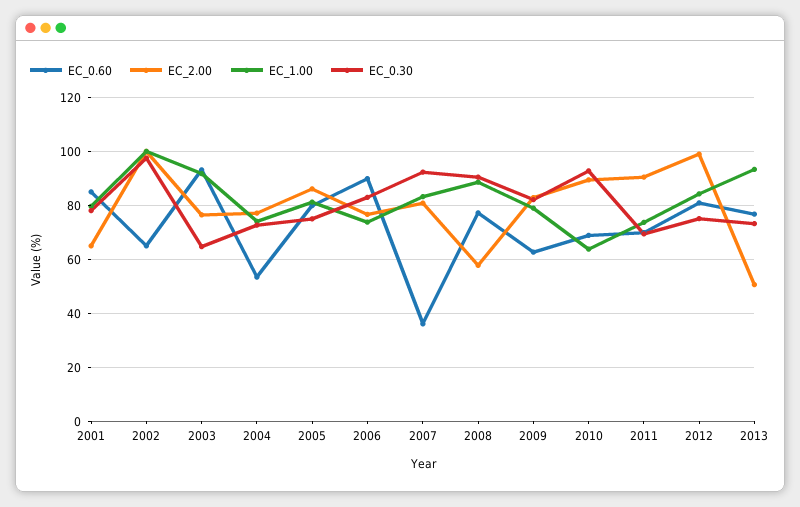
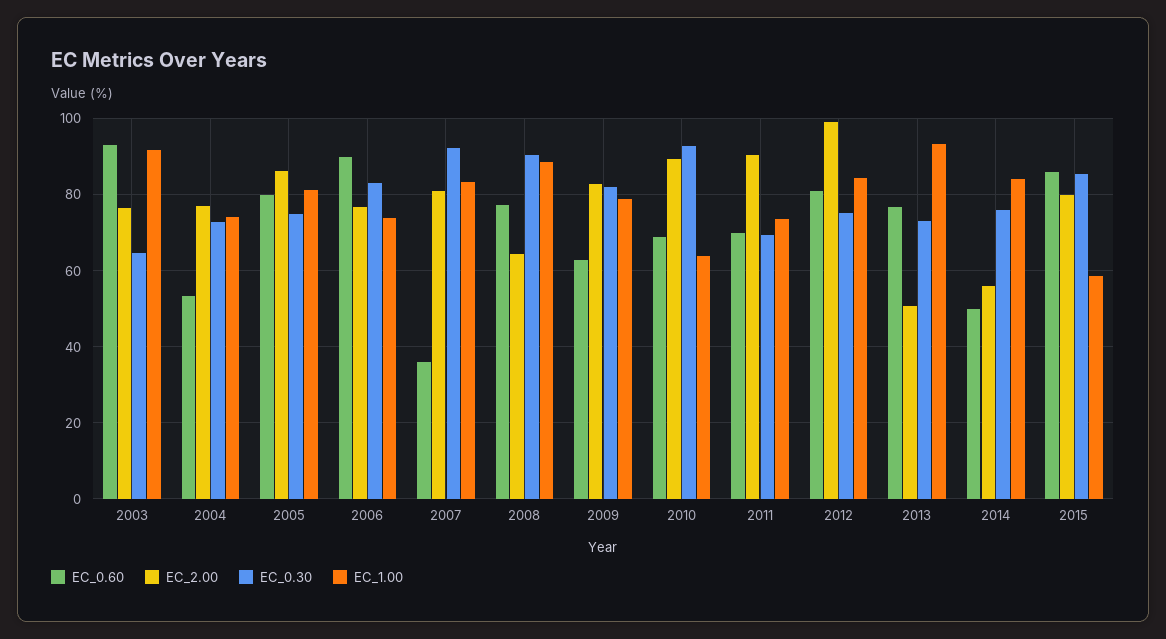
EC_0.60, 2001: 85 -> none
EC_2.00, 2001: 65 -> none
EC_1.00, 2001: 80 -> none
EC_0.30, 2001: 77.5 -> none
EC_0.60, 2002: 65 -> none
EC_2.00, 2002: 100 -> none
EC_1.00, 2002: 100 -> none
EC_0.30, 2002: 97.5 -> none
EC_2.00, 2008: 57.5 -> 64
EC_0.60, 2014: none -> 50
EC_2.00, 2014: none -> 56
EC_0.30, 2014: none -> 76
EC_1.00, 2014: none -> 84
EC_0.60, 2015: none -> 86
EC_2.00, 2015: none -> 80
EC_0.30, 2015: none -> 86
EC_1.00, 2015: none -> 58

